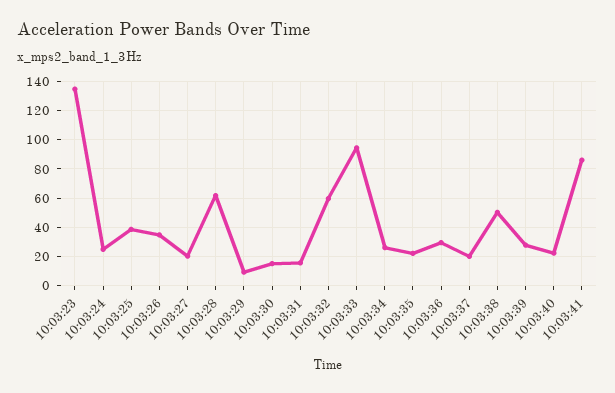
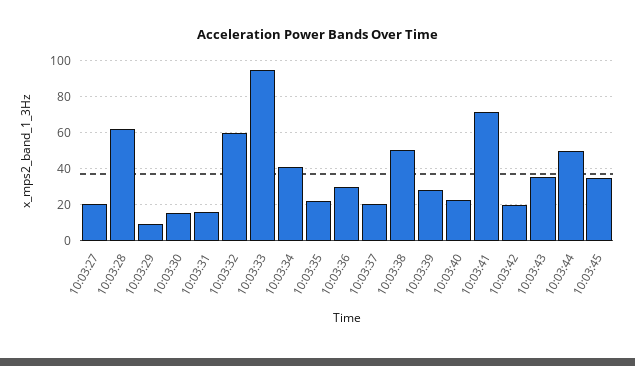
10:03:23: 135 -> none
10:03:24: 25 -> none
10:03:25: 40 -> none
10:03:26: 35 -> none
10:03:34: 25 -> 40
10:03:41: 85 -> 70
10:03:42: none -> 20
10:03:43: none -> 35
10:03:44: none -> 50
10:03:45: none -> 35

